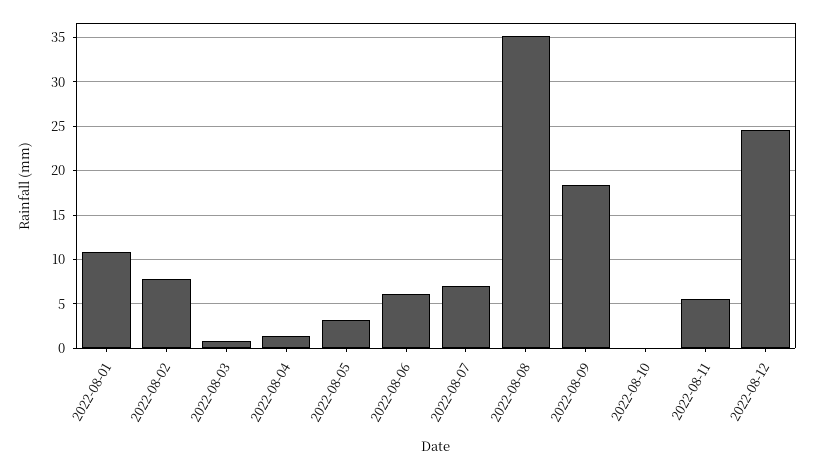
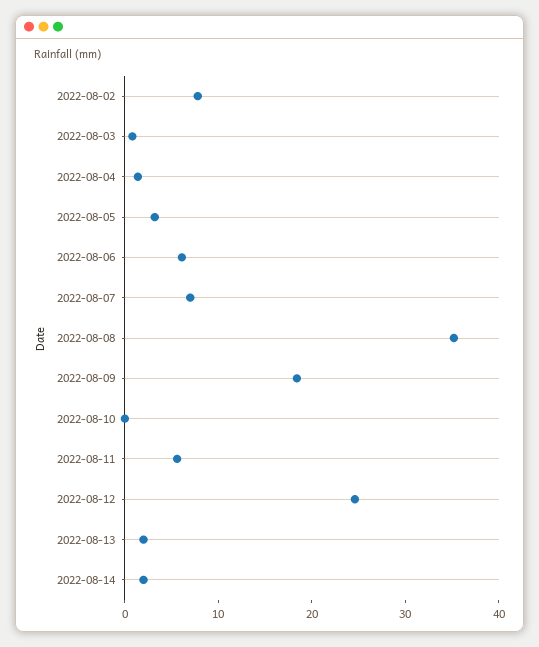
2022-08-01: 11 -> none
2022-08-13: none -> 2
2022-08-14: none -> 2

